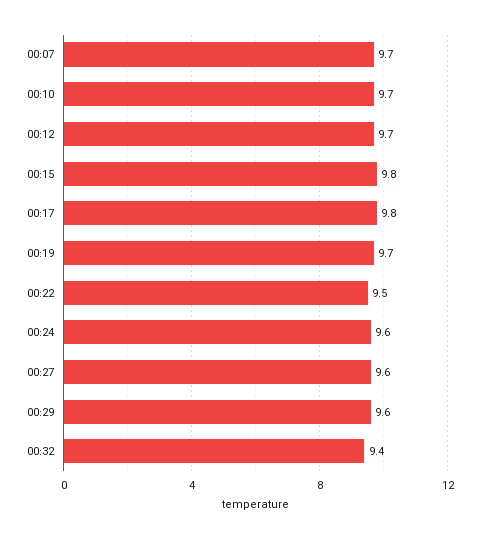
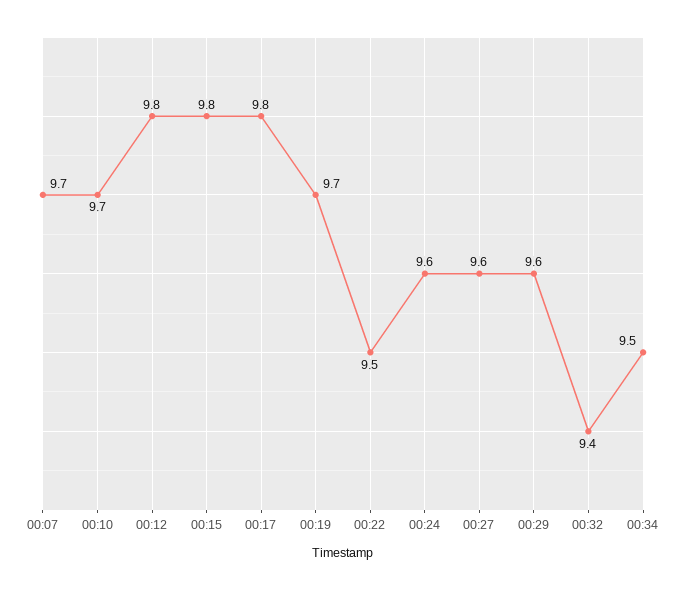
00:12: 9.7 -> 9.8
00:34: none -> 9.5

